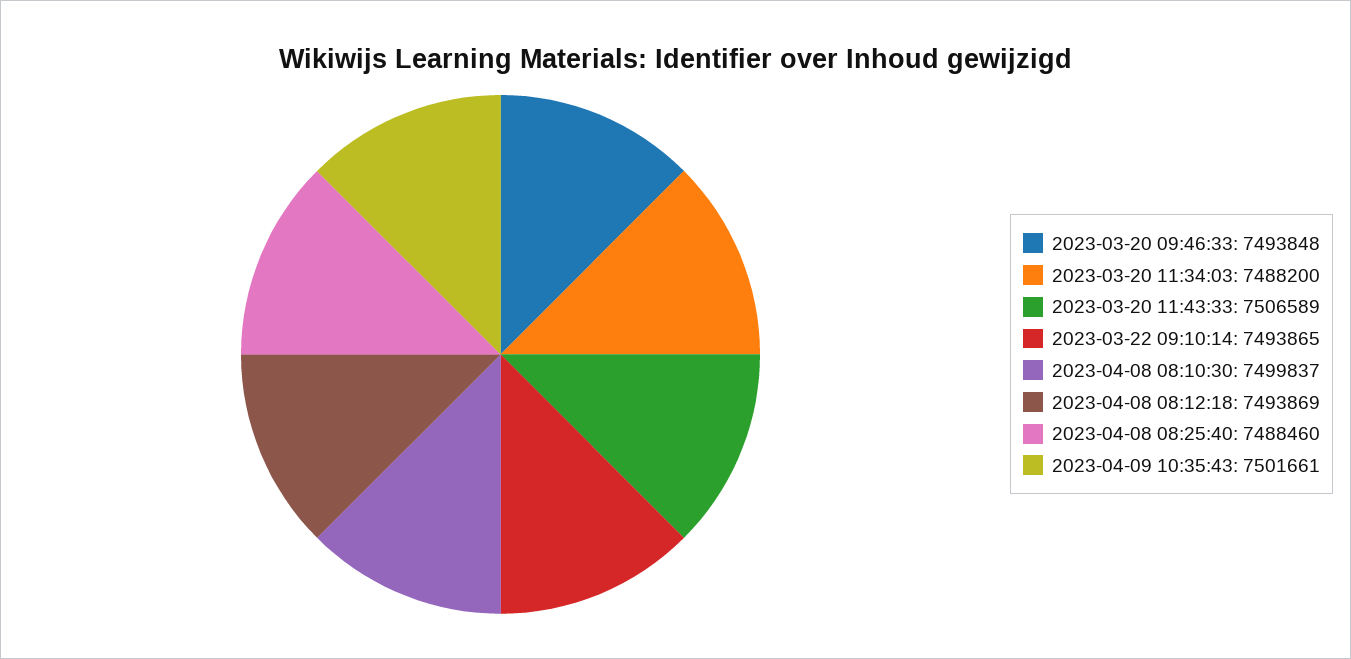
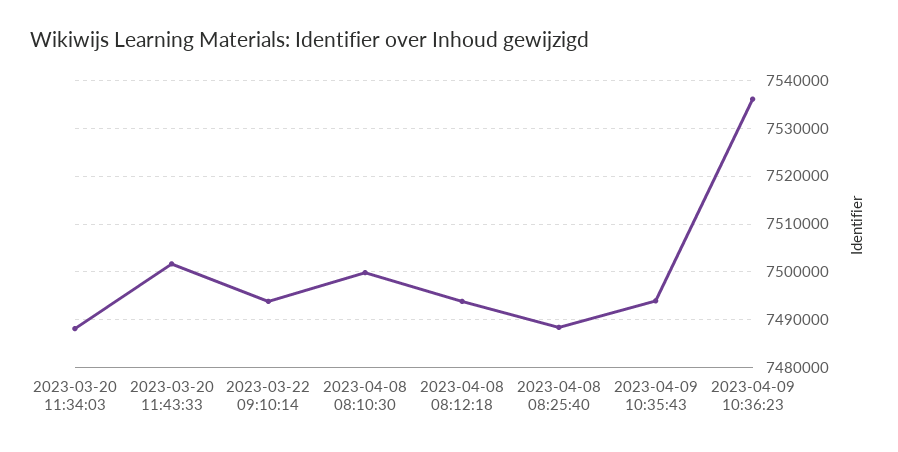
2023-03-20 09:46:33: 7493848 -> none
2023-03-20 11:43:33: 7506589 -> 7502000
2023-04-09 10:35:43: 7501661 -> 7494000
2023-04-09 10:36:23: none -> 7536000

